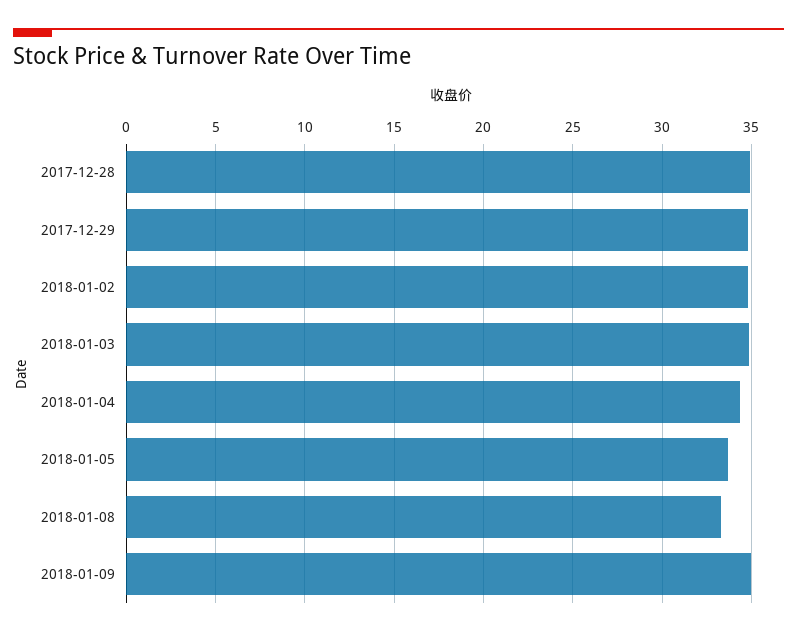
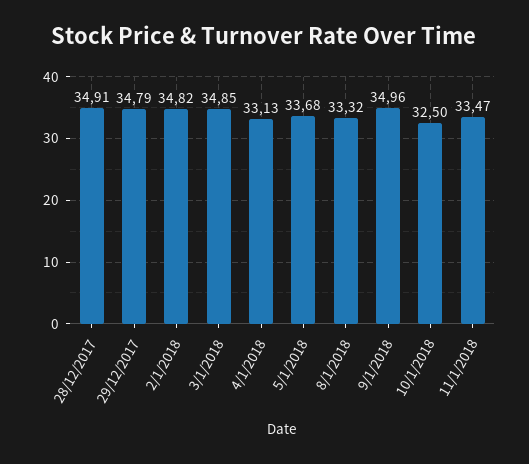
2018-01-04: 34.5 -> 33.13
10/1/2018: none -> 32.5
11/1/2018: none -> 33.47

